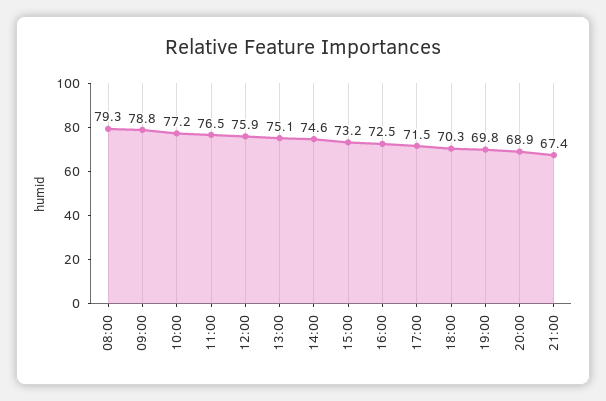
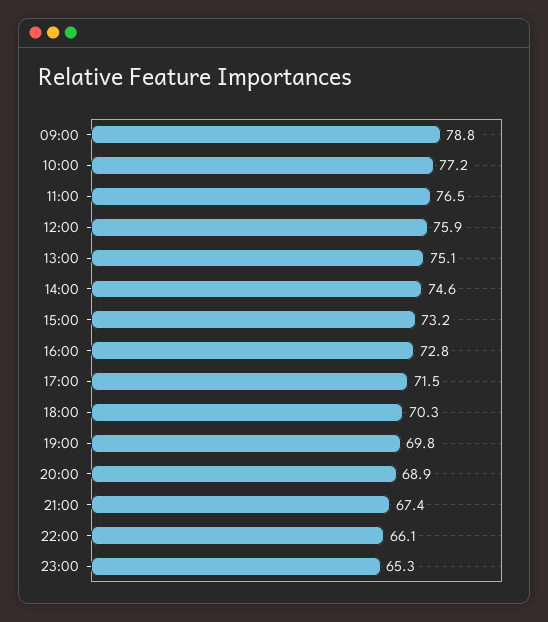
08:00: 79.3 -> none
16:00: 72.5 -> 72.8
22:00: none -> 66.1
23:00: none -> 65.3

